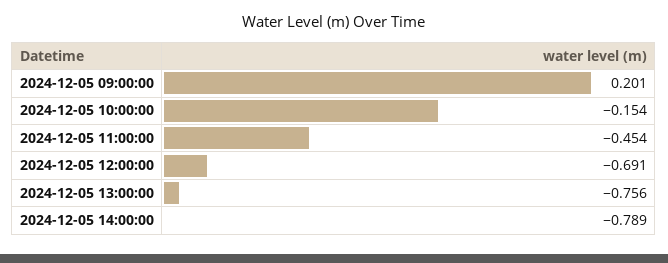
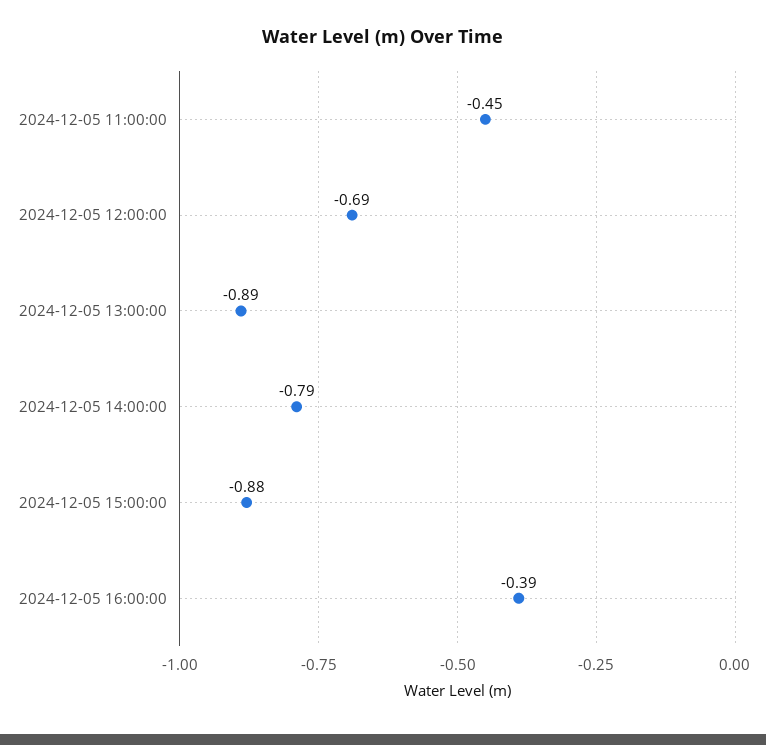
2024-12-05 09:00:00: 0.201 -> none
2024-12-05 10:00:00: -0.154 -> none
2024-12-05 13:00:00: -0.756 -> -0.89
2024-12-05 15:00:00: none -> -0.88
2024-12-05 16:00:00: none -> -0.39

